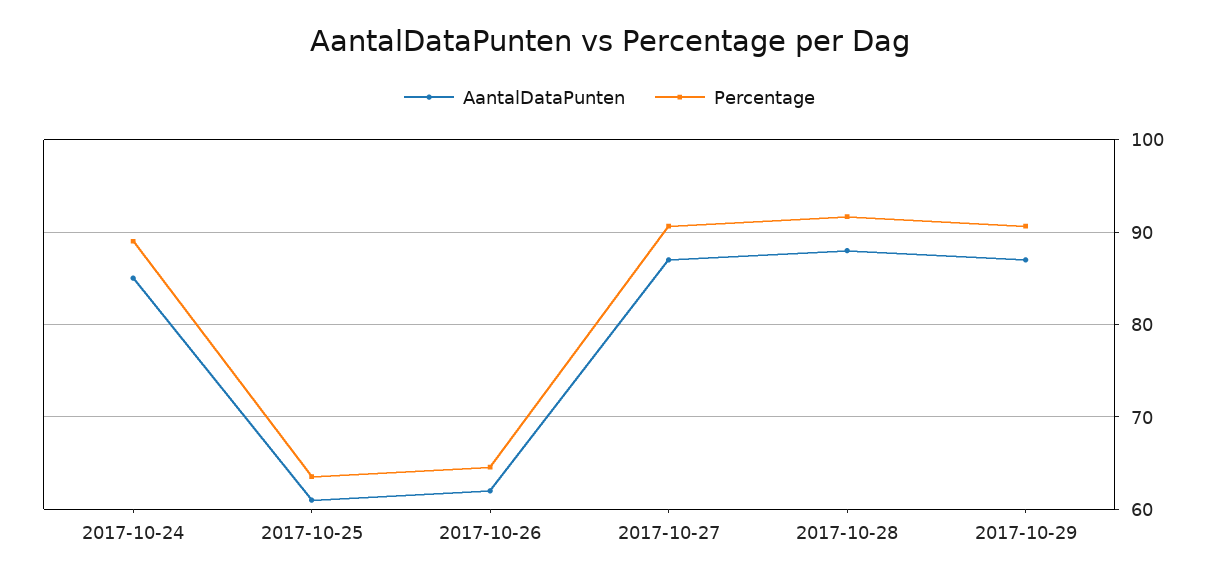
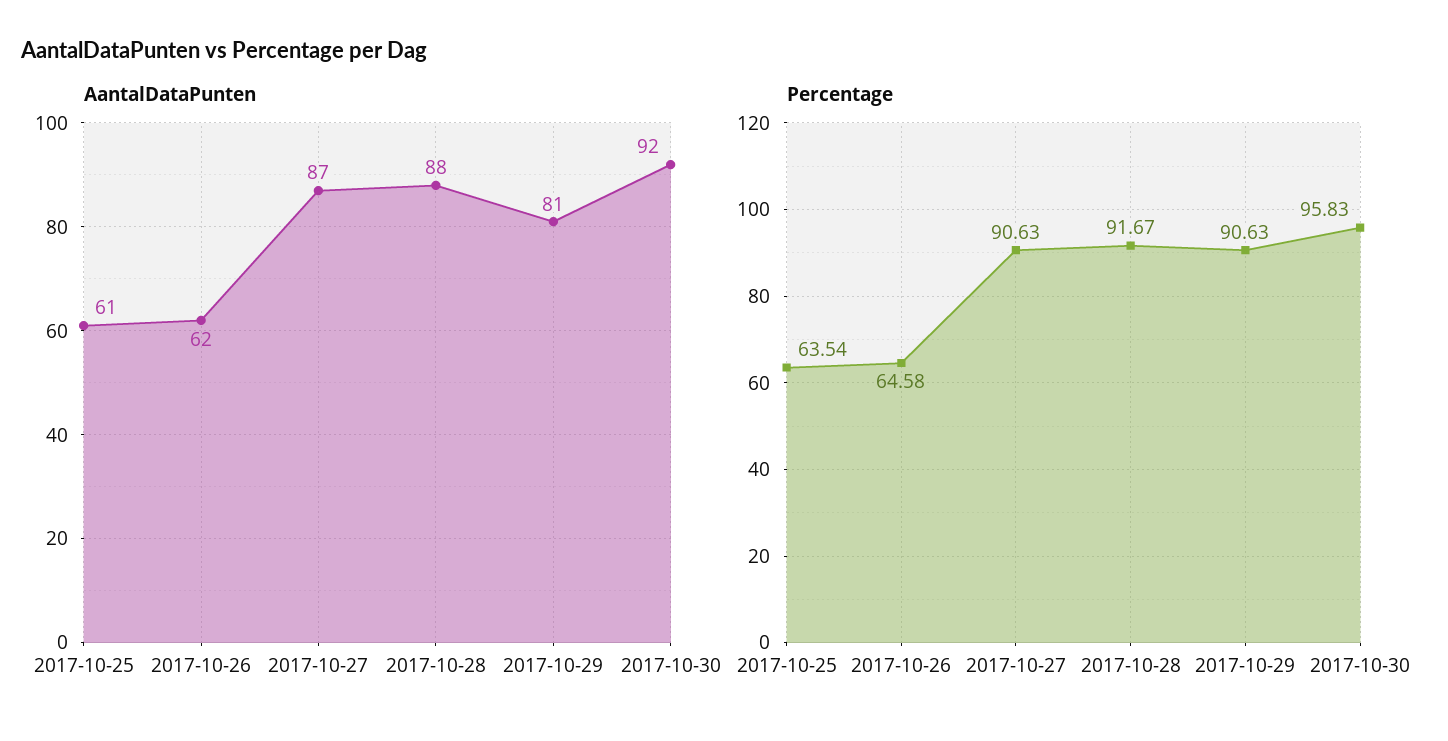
AantalDataPunten, 2017-10-24: 85 -> none
Percentage, 2017-10-24: 89 -> none
AantalDataPunten, 2017-10-29: 87 -> 81
AantalDataPunten, 2017-10-30: none -> 92
Percentage, 2017-10-30: none -> 95.83

